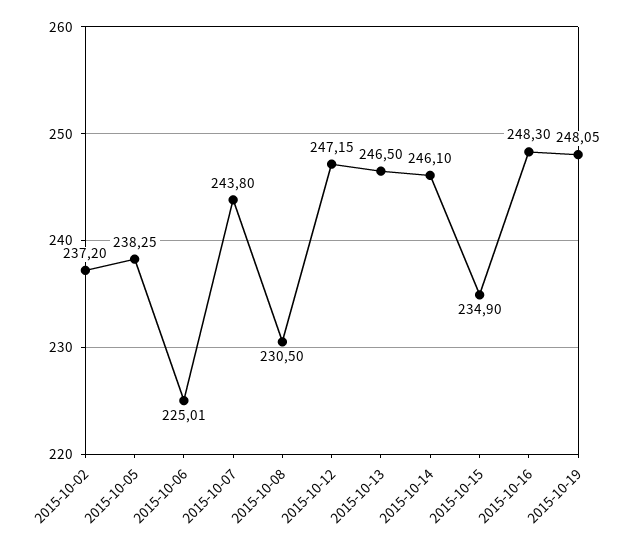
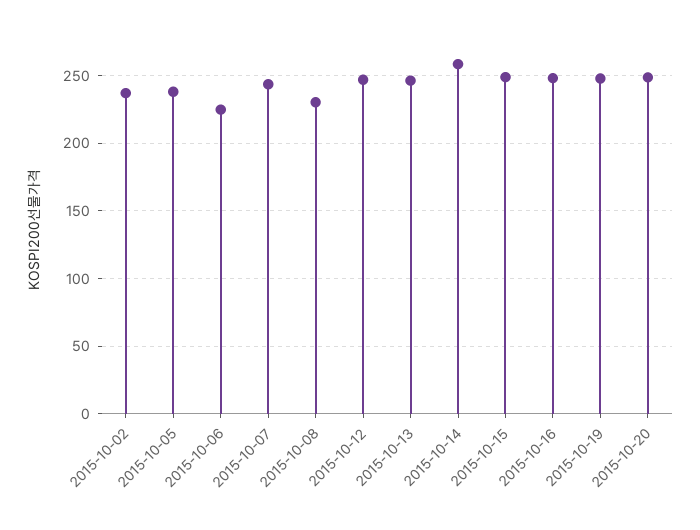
2015-10-14: 246.1 -> 260
2015-10-15: 234.9 -> 250
2015-10-20: none -> 250

